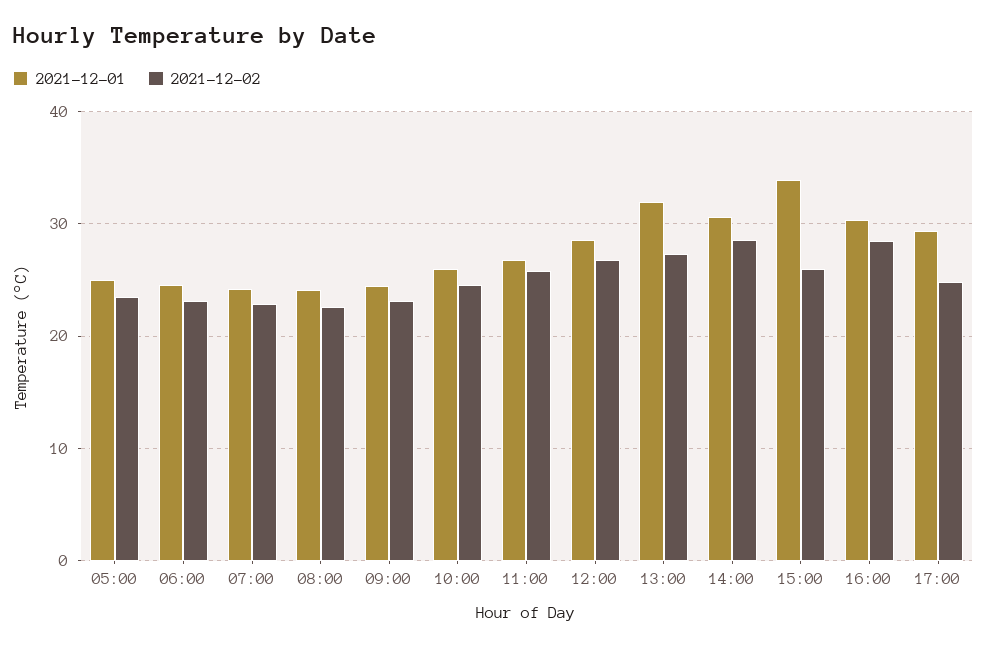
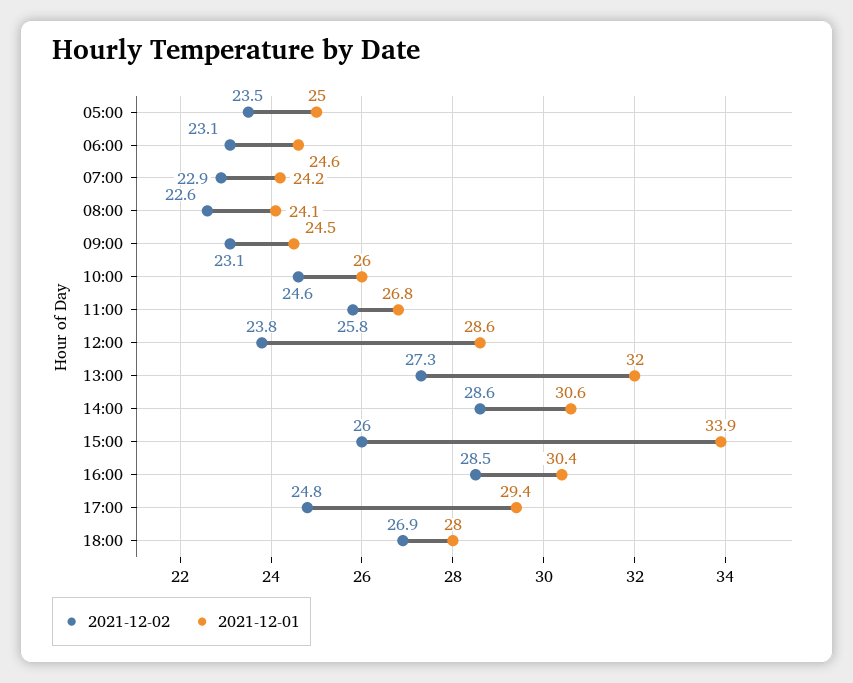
2021-12-02, 12:00: 27 -> 23.8
2021-12-02, 18:00: none -> 26.9
2021-12-01, 18:00: none -> 28

